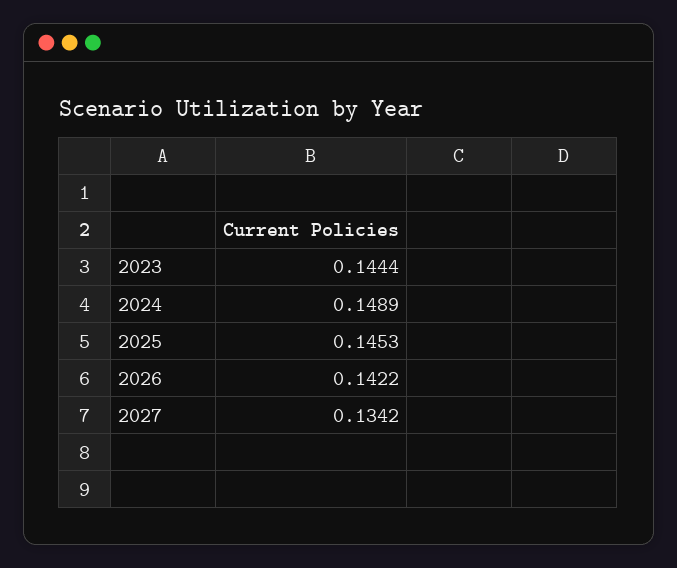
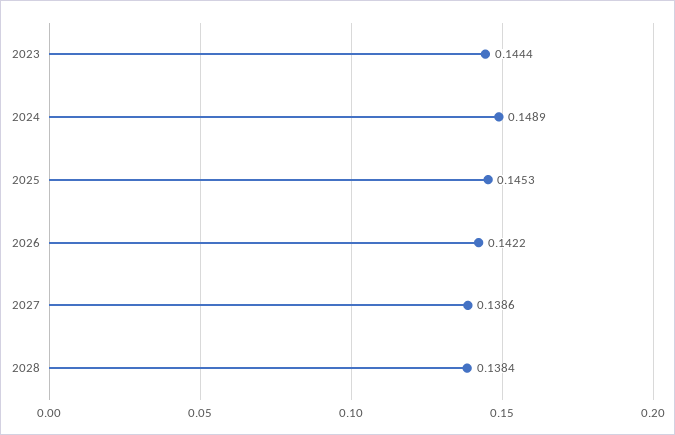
2027: 0.1342 -> 0.1386
2028: none -> 0.1384

